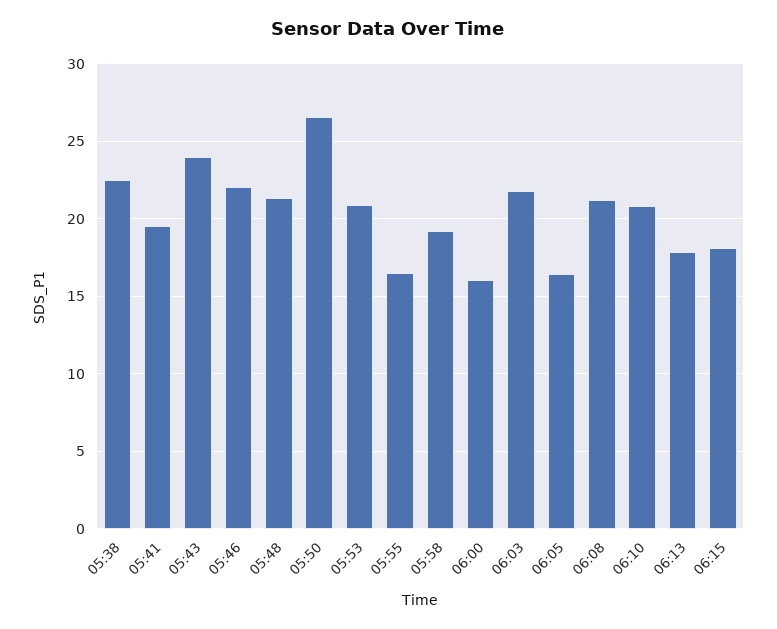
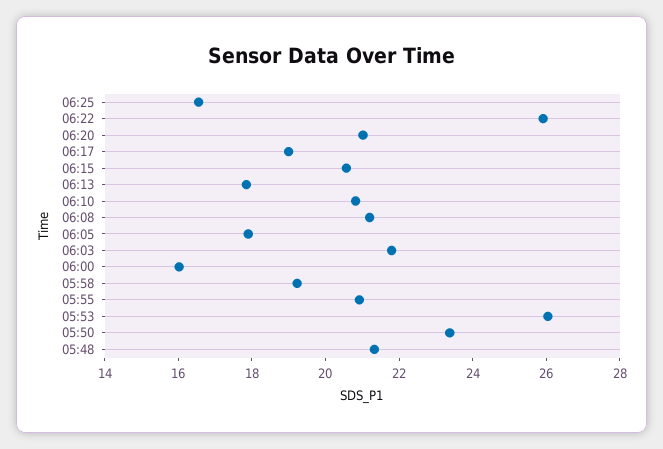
05:38: 22.5 -> none
05:41: 19.5 -> none
05:43: 24 -> none
05:46: 22 -> none
05:50: 26.5 -> 23.5
05:53: 21 -> 26
05:55: 16.5 -> 21
06:05: 16.5 -> 18
06:15: 18 -> 20.5
06:25: none -> 16.5
06:22: none -> 26
06:20: none -> 21
06:17: none -> 19

